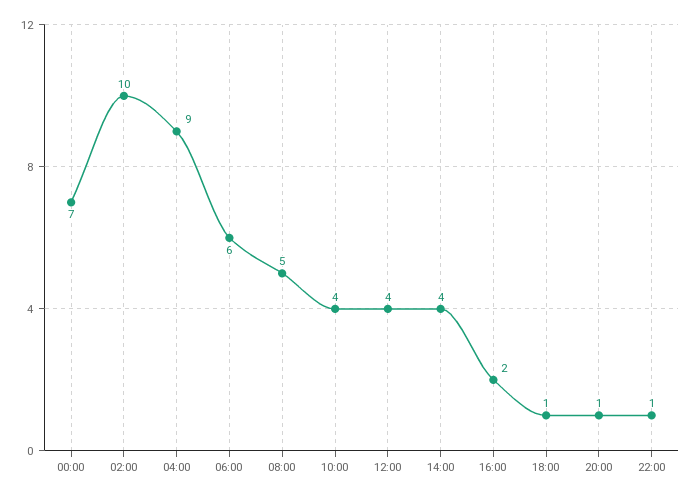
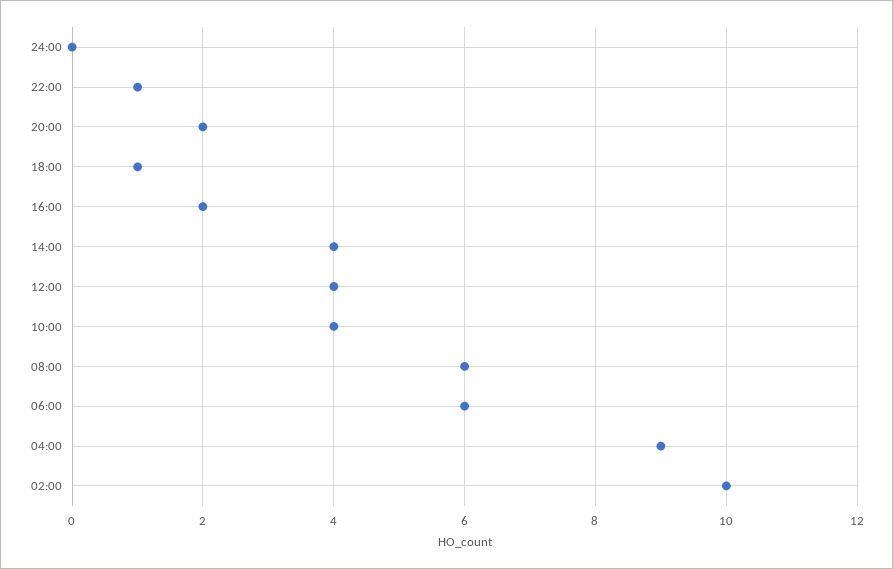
00:00: 7 -> none
08:00: 5 -> 6
20:00: 1 -> 2
24:00: none -> 0

